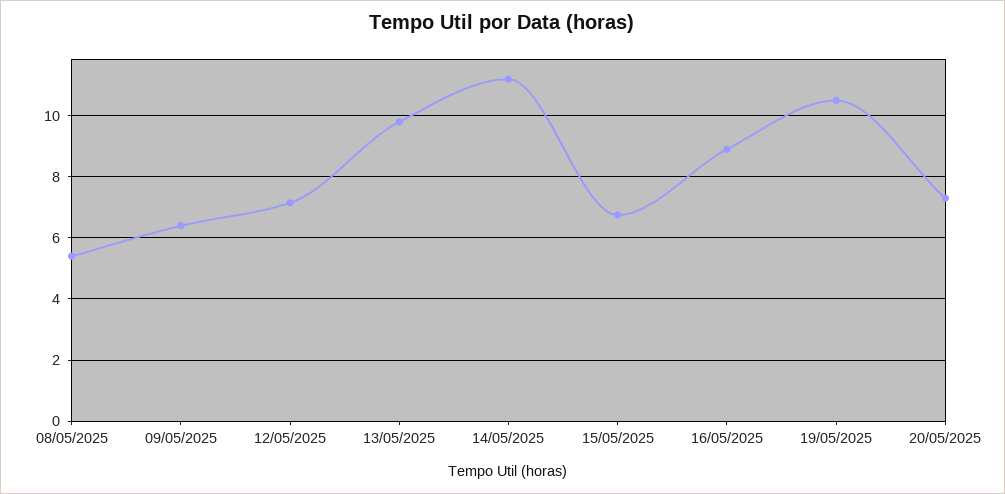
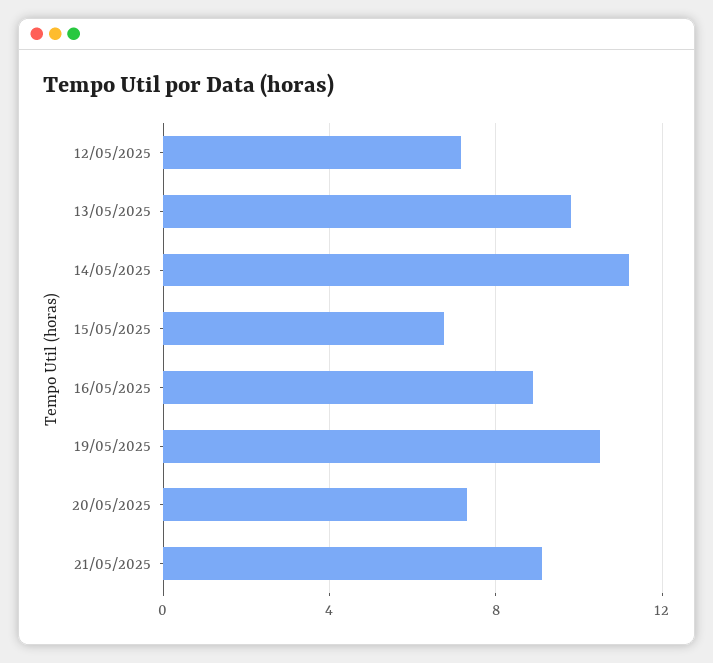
08/05/2025: 5.4 -> none
09/05/2025: 6.4 -> none
21/05/2025: none -> 9

